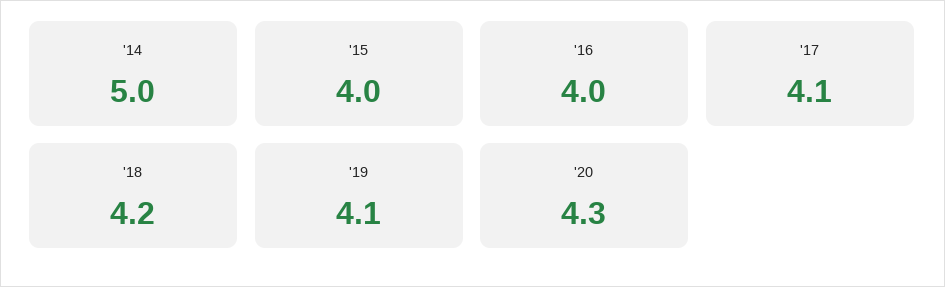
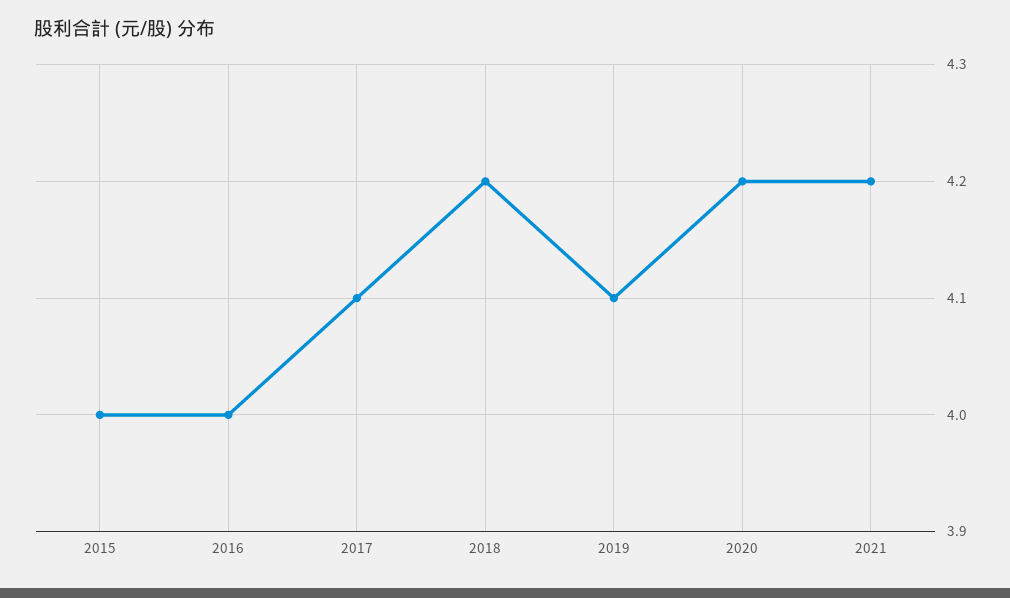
'14: 5 -> none
'20: 4.3 -> 4.2
2021: none -> 4.2

